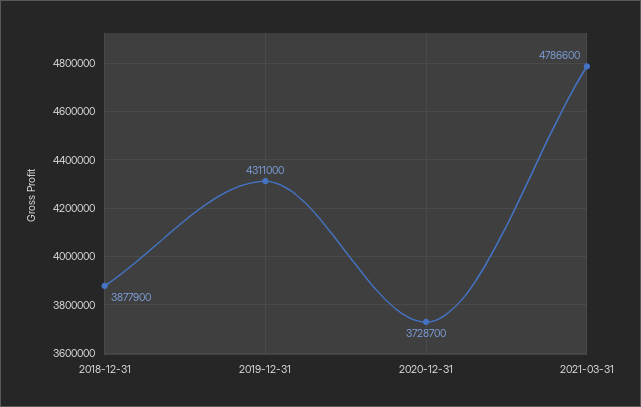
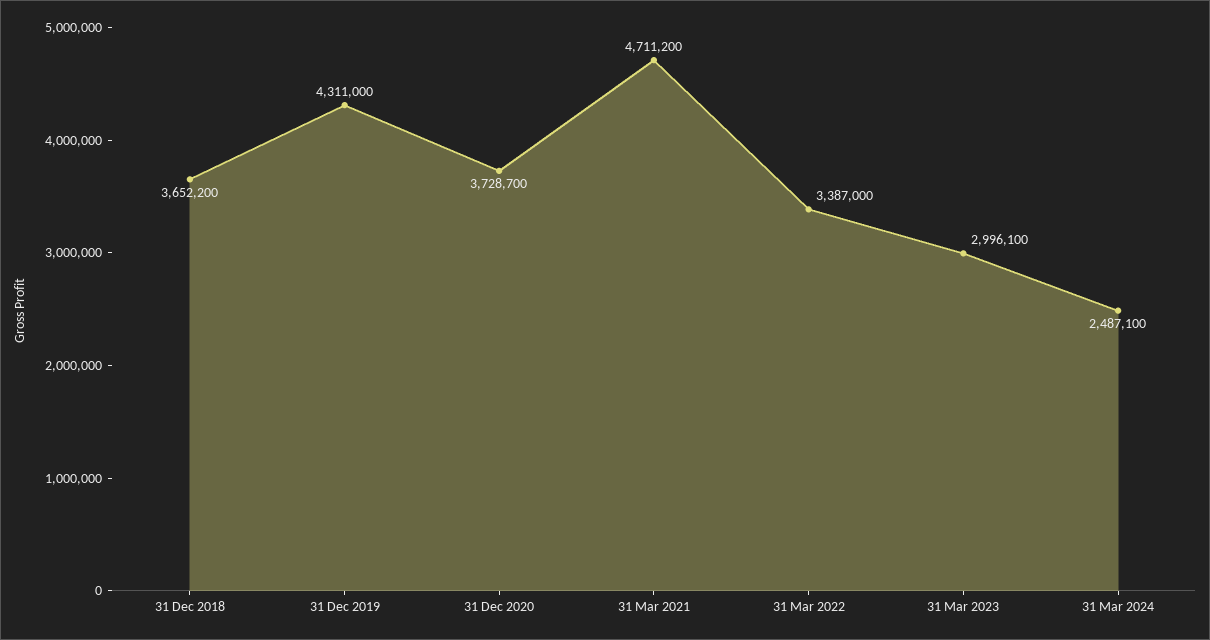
2018-12-31: 3877900 -> 3652200
2021-03-31: 4786600 -> 4711200
31 Mar 2022: none -> 3387000
31 Mar 2023: none -> 2996100
31 Mar 2024: none -> 2487100

